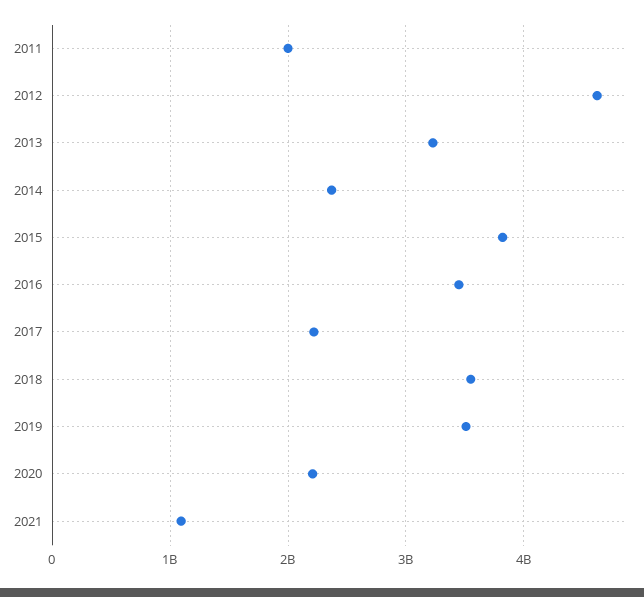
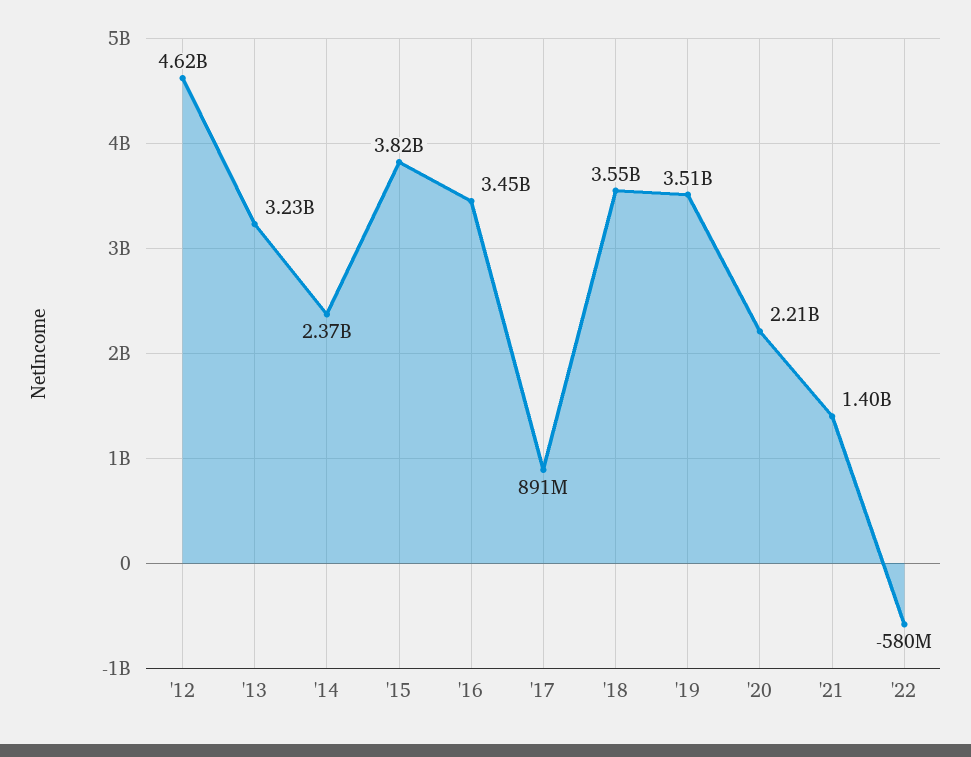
2011: 2000000000 -> none
2017: 2200000000 -> 891000000
2021: 1100000000 -> 1400000000
'22: none -> -580000000

